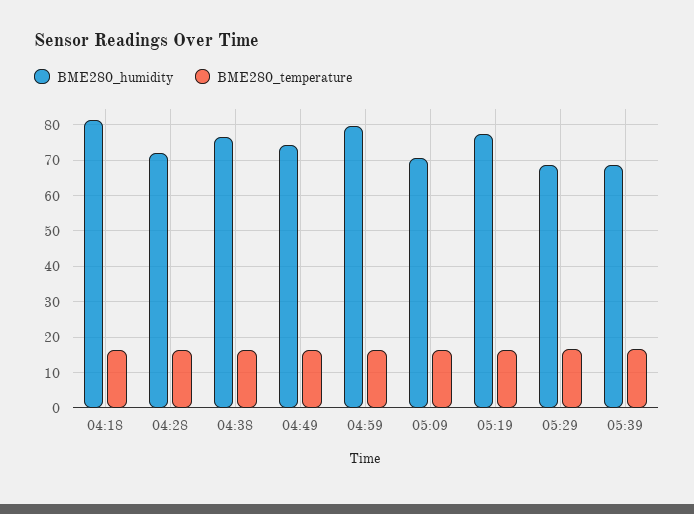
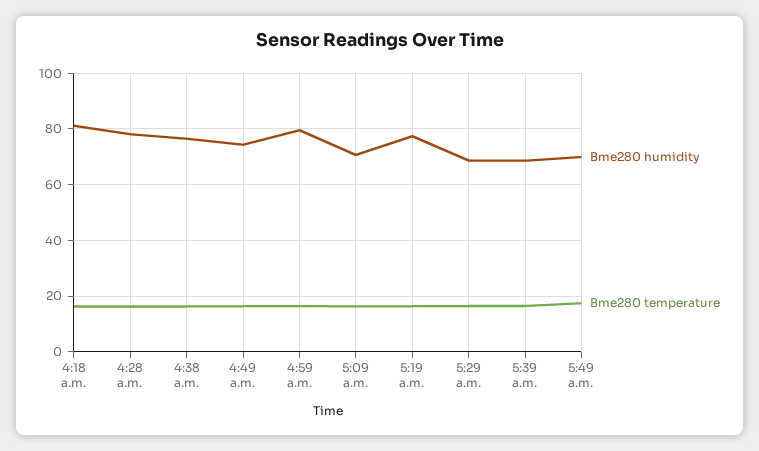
BME280_humidity, 04:28: 72 -> 77.5
BME280_humidity, 5:49 a.m.: none -> 70
BME280_temperature, 5:49 a.m.: none -> 17.5

